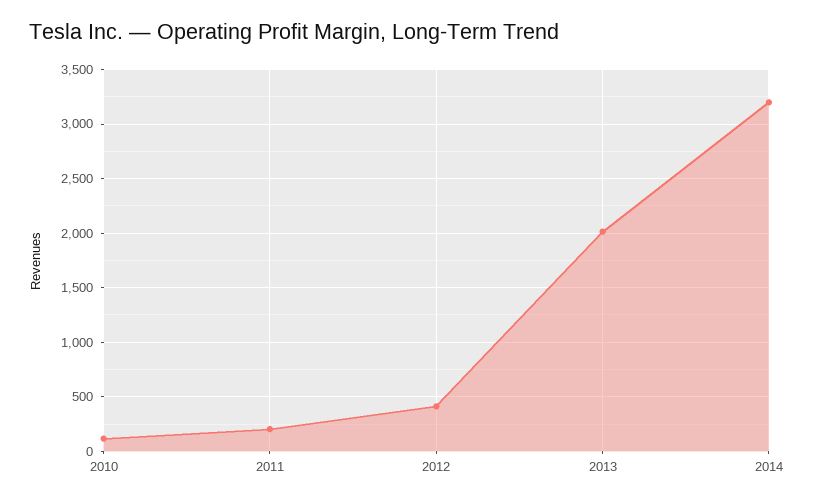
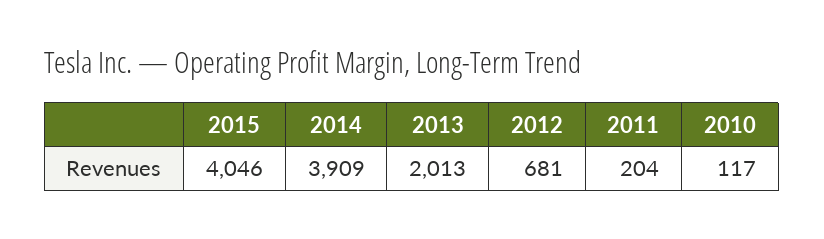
2012: 400 -> 681
2014: 3200 -> 3909
2015: none -> 4046

